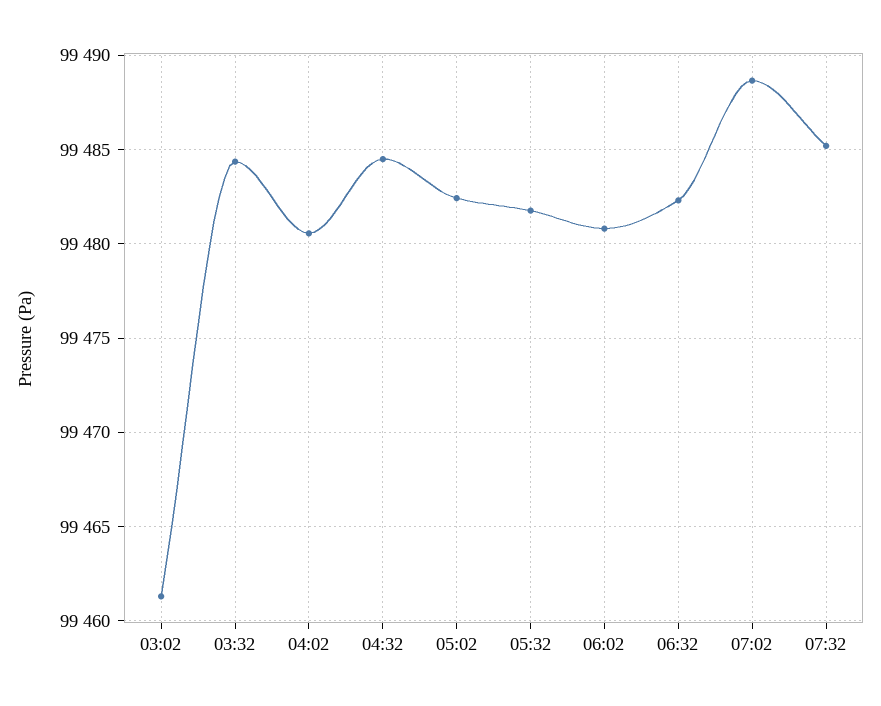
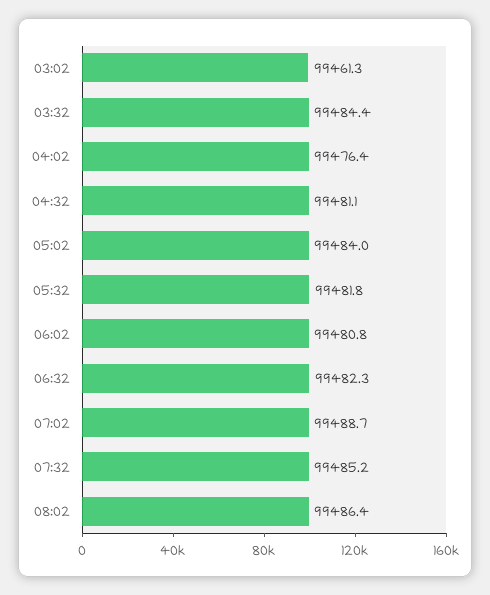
04:02: 99480.5 -> 99476.4
04:32: 99484.5 -> 99481.1
05:02: 99482.5 -> 99484
08:02: none -> 99486.4

